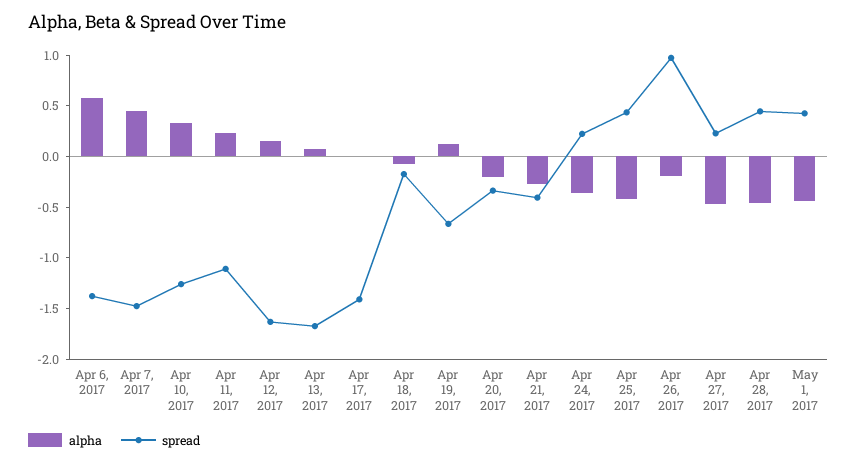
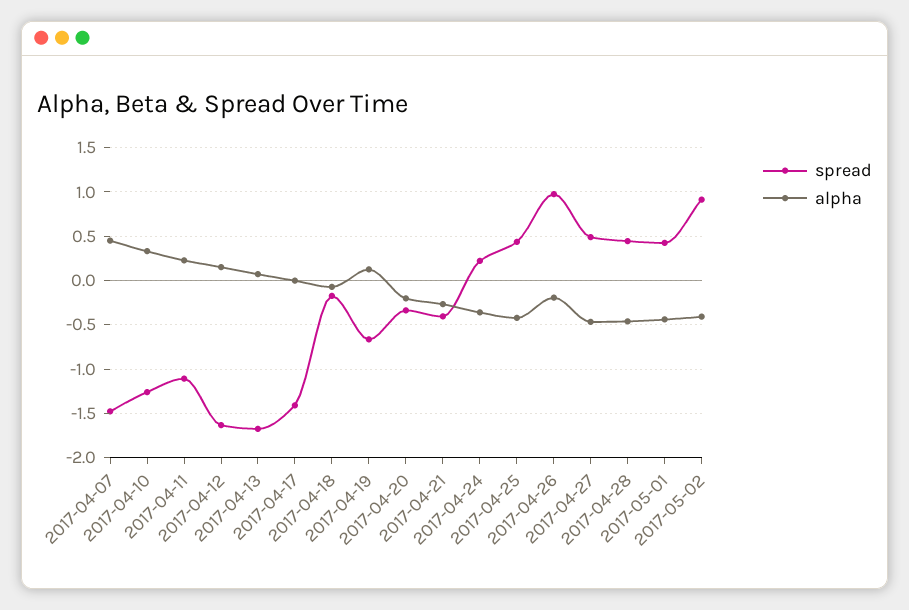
alpha, Apr 6, 2017: 0.6 -> none
spread, Apr 6, 2017: -1.4 -> none
spread, Apr 27, 2017: 0.2 -> 0.5
spread, 2017-05-02: none -> 0.9
alpha, 2017-05-02: none -> -0.4

